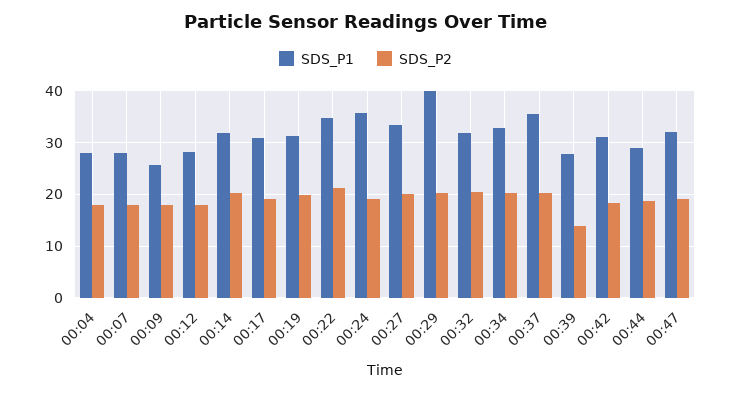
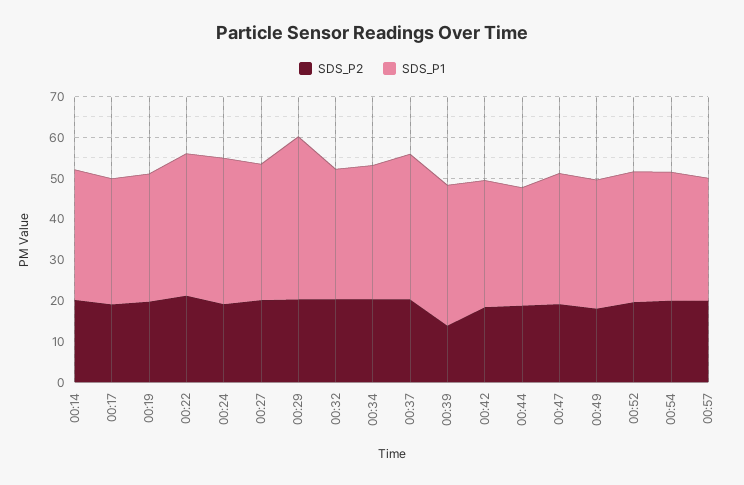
SDS_P1, 00:04: 28 -> none
SDS_P2, 00:04: 18 -> none
SDS_P1, 00:07: 28 -> none
SDS_P2, 00:07: 18 -> none
SDS_P1, 00:09: 26 -> none
SDS_P2, 00:09: 18 -> none
SDS_P1, 00:12: 28 -> none
SDS_P2, 00:12: 18 -> none
SDS_P1, 00:39: 28 -> 34
SDS_P2, 00:49: none -> 18
SDS_P1, 00:49: none -> 32
SDS_P2, 00:52: none -> 20
SDS_P1, 00:52: none -> 32
SDS_P2, 00:54: none -> 20
SDS_P1, 00:54: none -> 32
SDS_P2, 00:57: none -> 20
SDS_P1, 00:57: none -> 30

